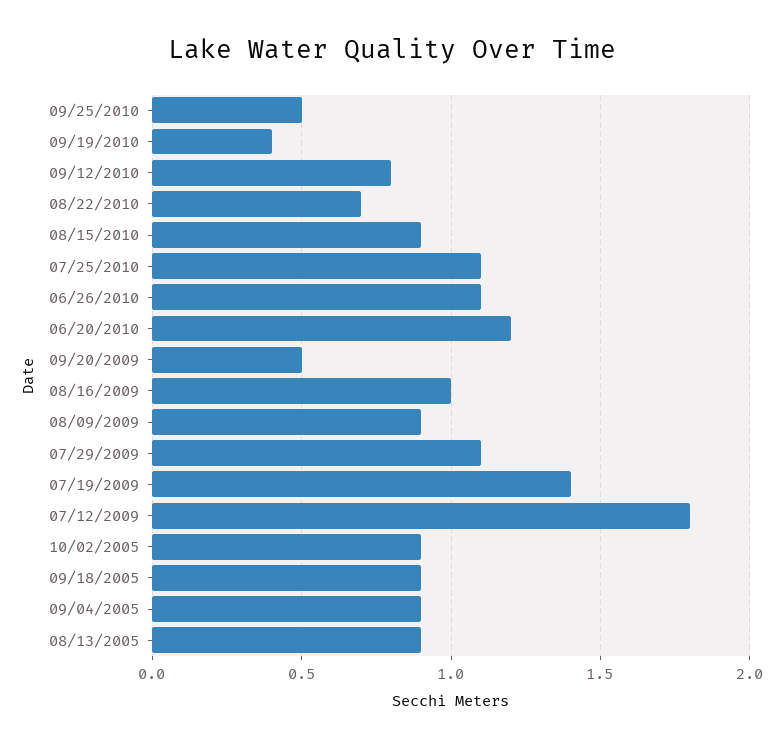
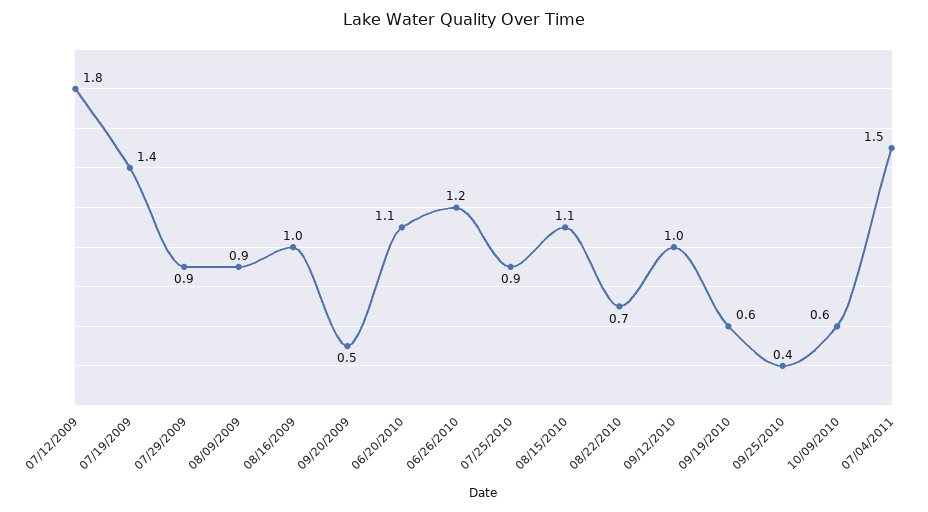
09/25/2010: 0.5 -> 0.4
09/19/2010: 0.4 -> 0.6
09/12/2010: 0.8 -> 1
08/15/2010: 0.9 -> 1.1
07/25/2010: 1.1 -> 0.9
06/26/2010: 1.1 -> 1.2
06/20/2010: 1.2 -> 1.1
07/29/2009: 1.1 -> 0.9
10/02/2005: 0.9 -> none
09/18/2005: 0.9 -> none
09/04/2005: 0.9 -> none
08/13/2005: 0.9 -> none
10/09/2010: none -> 0.6
07/04/2011: none -> 1.5

